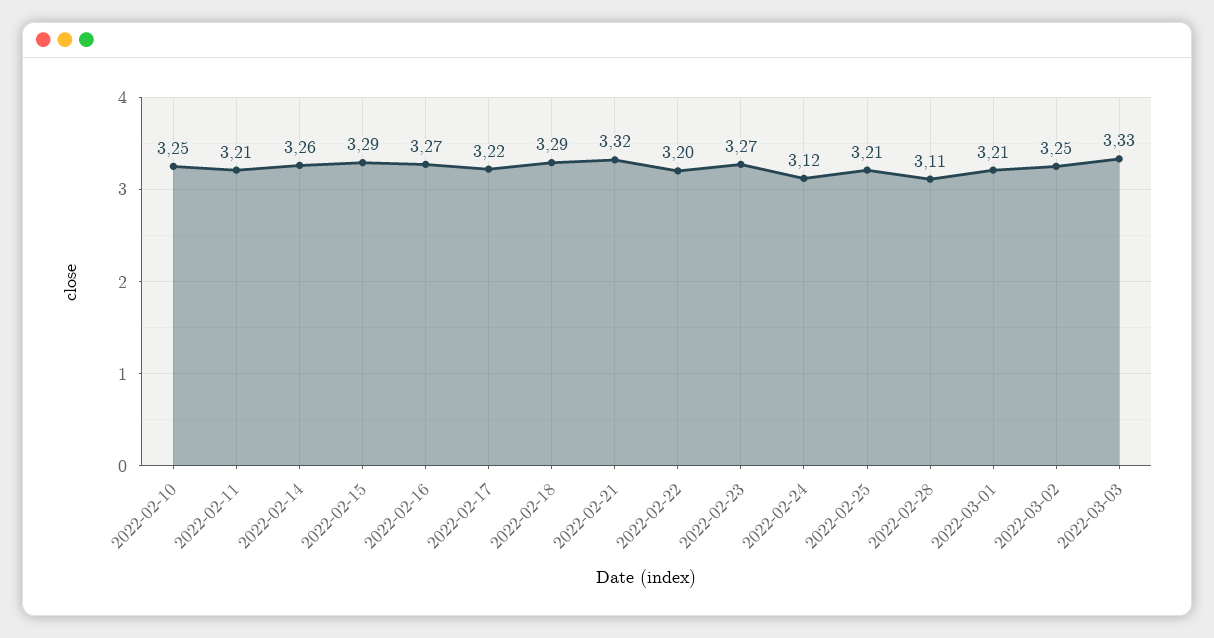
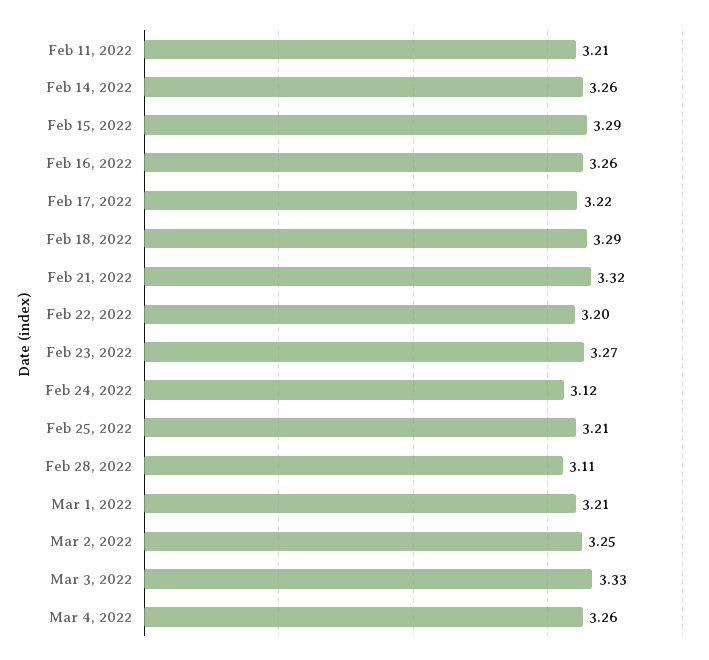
2022-02-10: 3.25 -> none
2022-02-16: 3.27 -> 3.26
Mar 4, 2022: none -> 3.26

